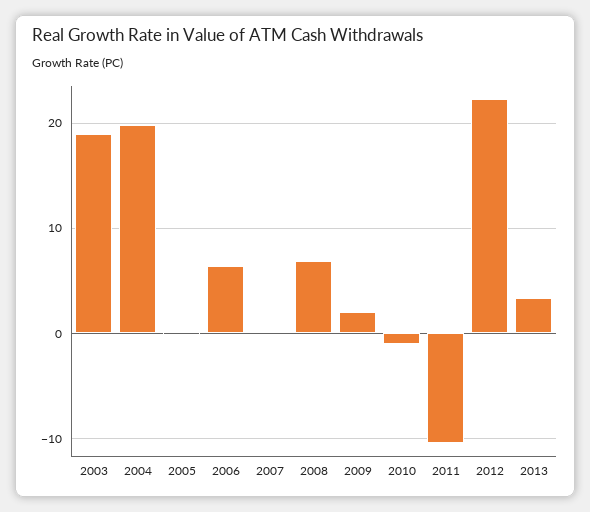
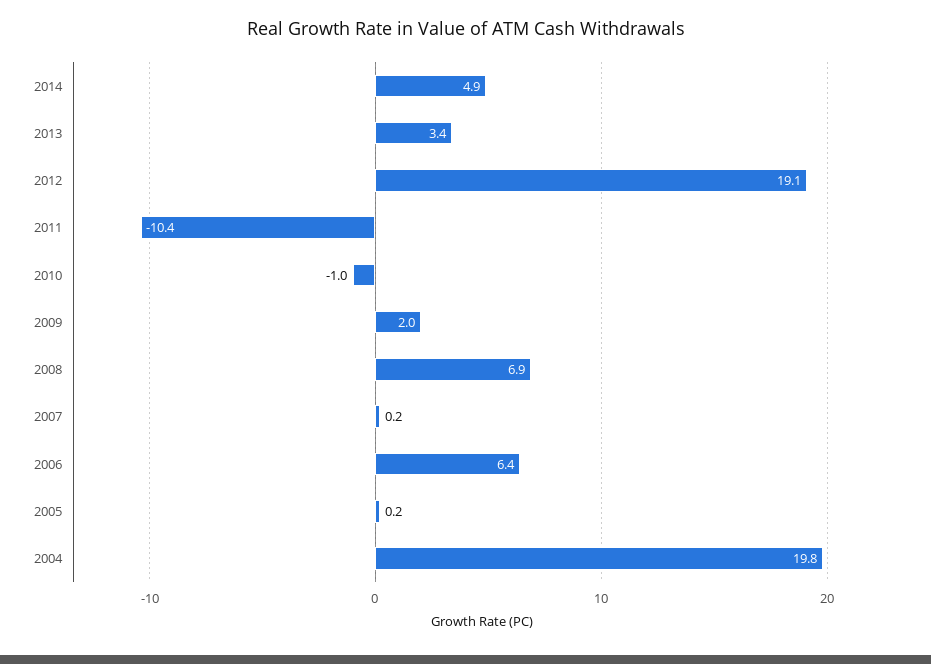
2003: 19 -> none
2012: 22 -> 19.1
2014: none -> 4.9

